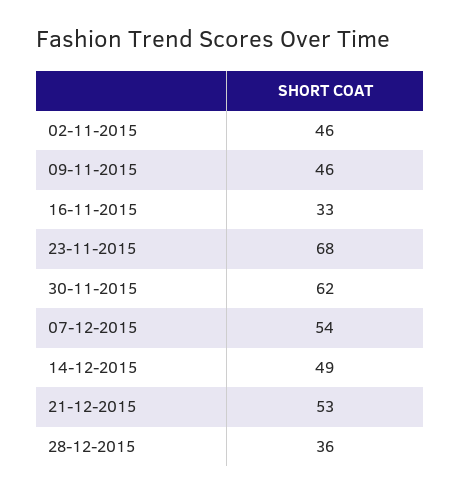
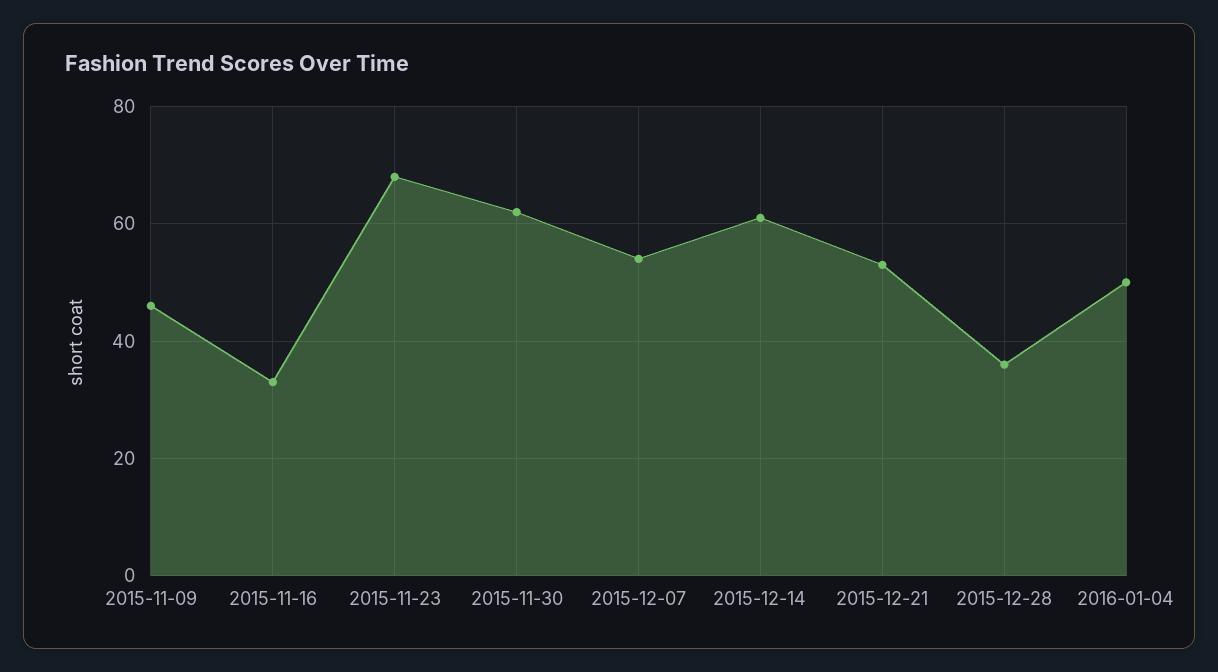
02-11-2015: 46 -> none
14-12-2015: 49 -> 60
2016-01-04: none -> 50

